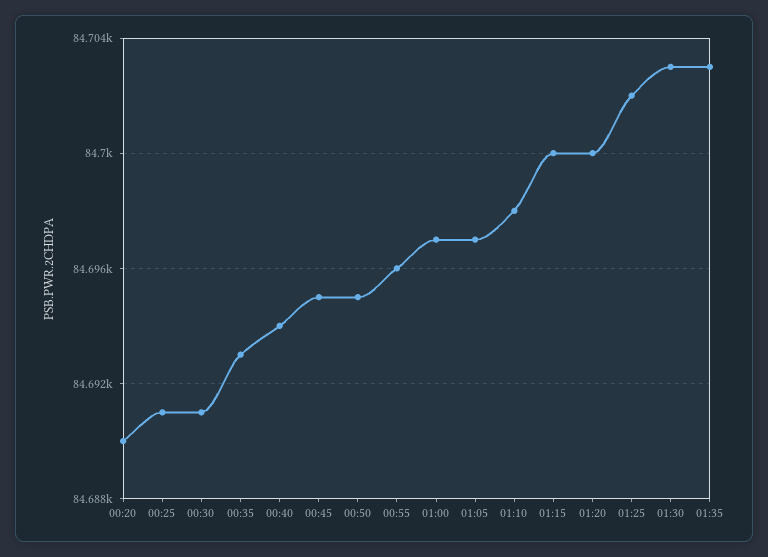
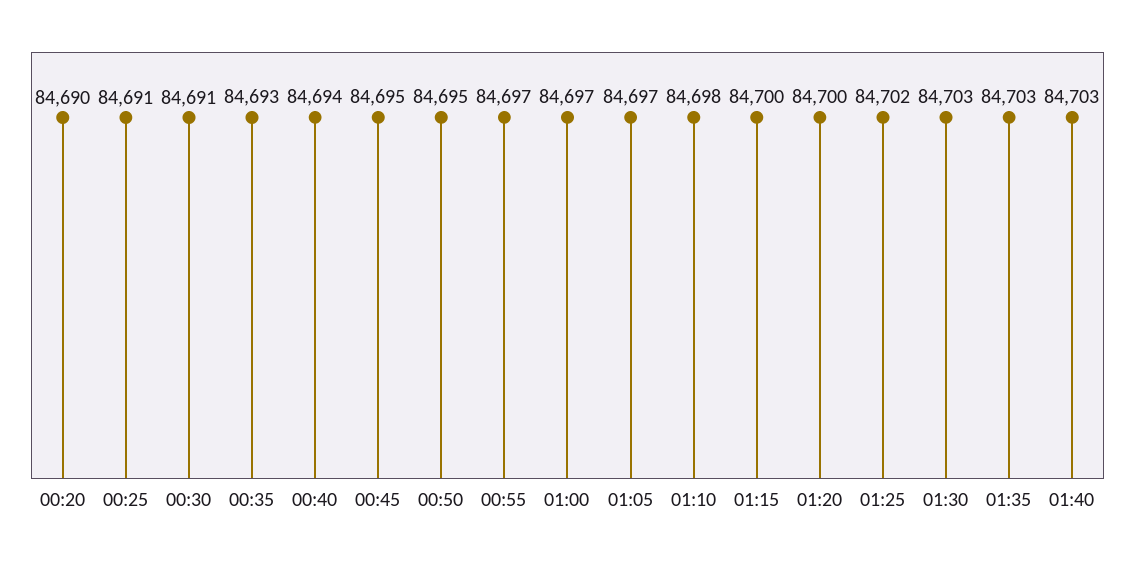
00:55: 84696 -> 84697
01:40: none -> 84703

